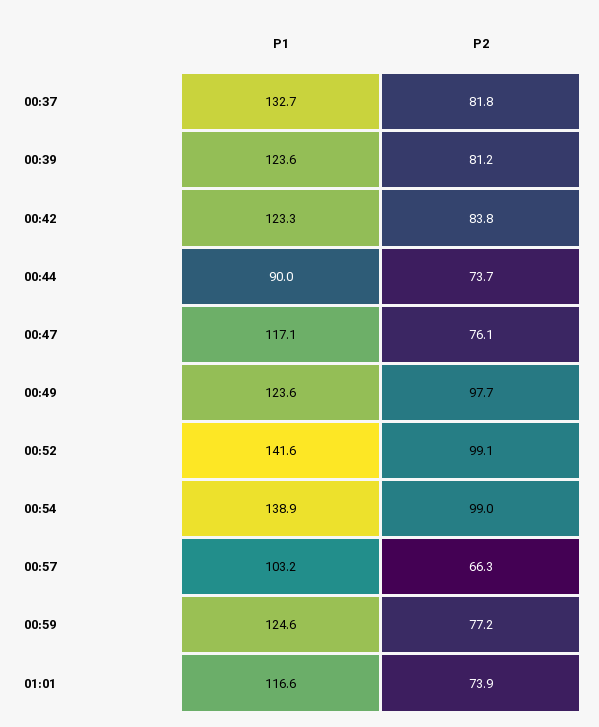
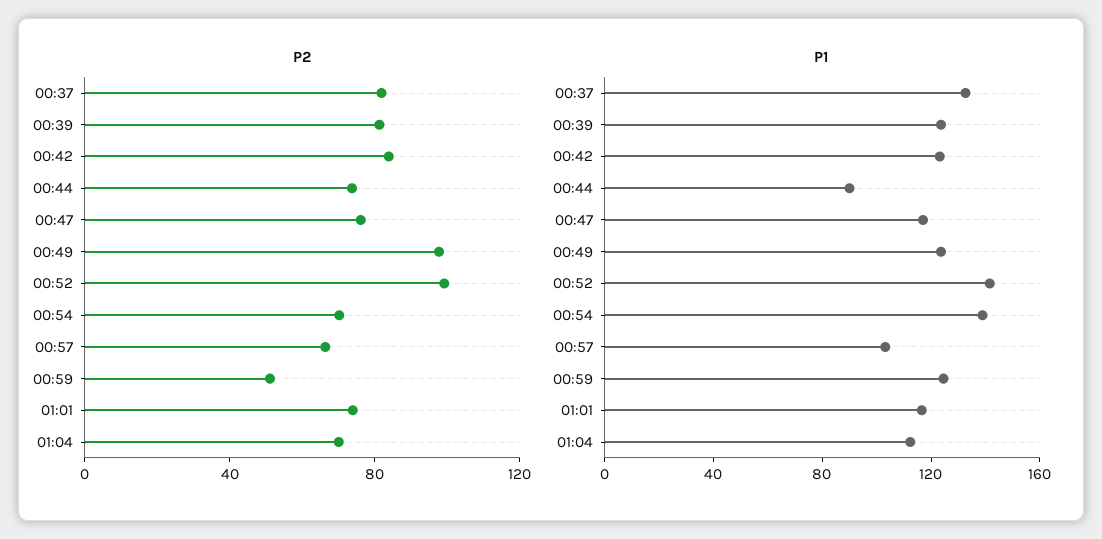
P2, 00:54: 99 -> 70
P2, 00:59: 77.2 -> 50
P2, 01:04: none -> 70
P1, 01:04: none -> 110

